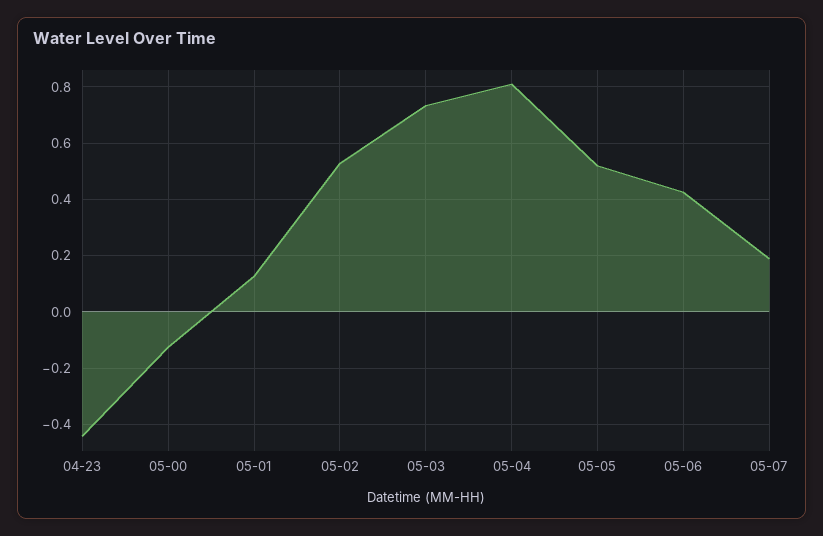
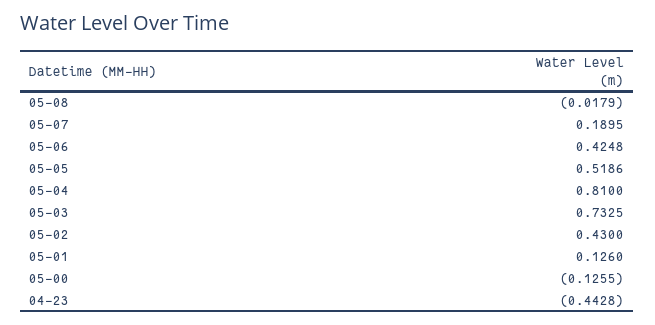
05-02: 0.525 -> 0.43
05-08: none -> -0.0179

